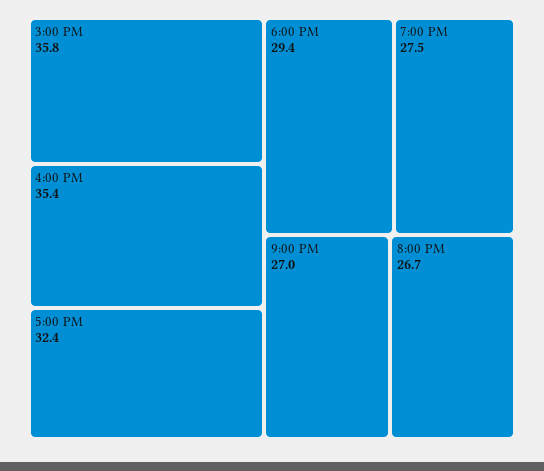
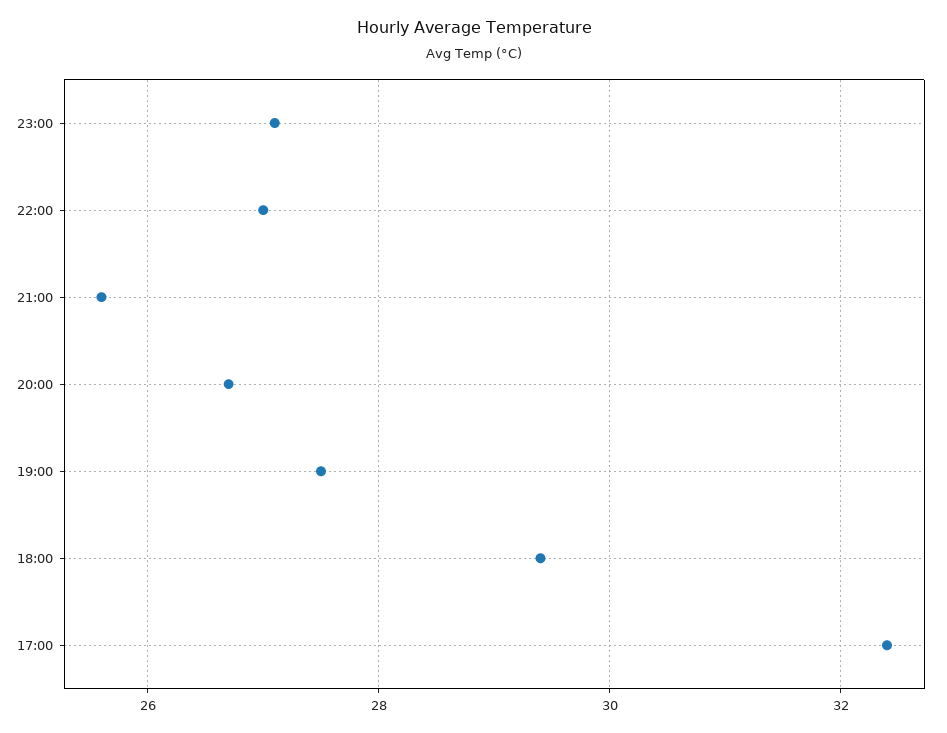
3:00 PM: 35.8 -> none
4:00 PM: 35.4 -> none
9:00 PM: 27 -> 25.5
23:00: none -> 27
22:00: none -> 27

